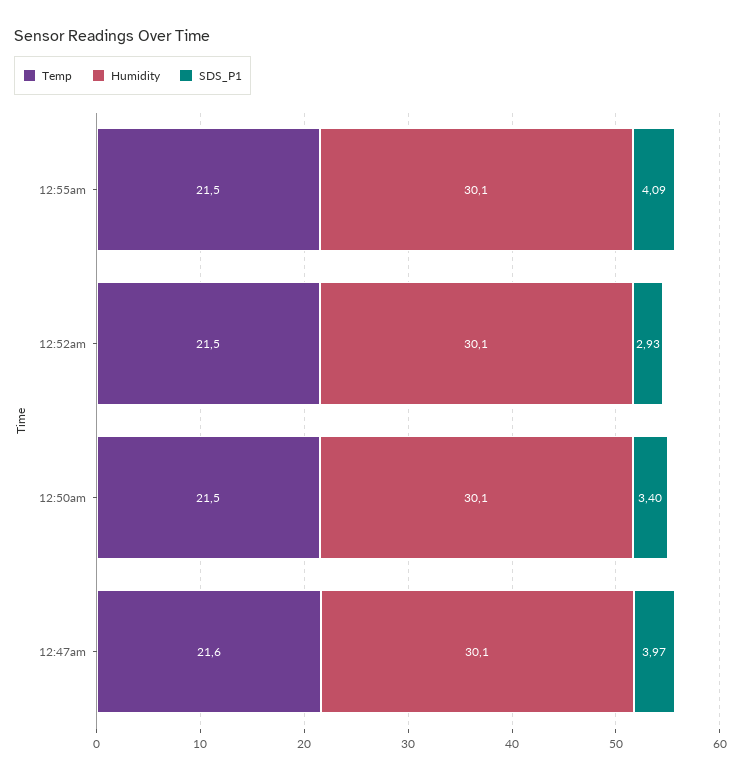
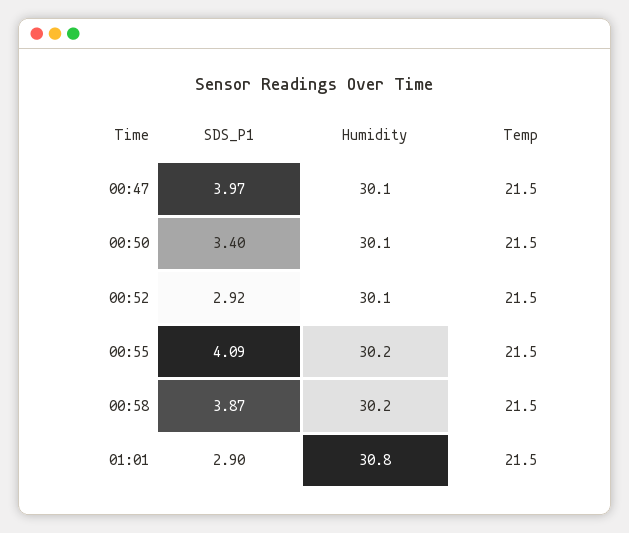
Humidity, 12:55am: 30.1 -> 30.2
SDS_P1, 12:52am: 2.93 -> 2.92
Temp, 12:47am: 21.6 -> 21.5
SDS_P1, 00:58: none -> 3.87
Humidity, 00:58: none -> 30.2
Temp, 00:58: none -> 21.5
SDS_P1, 01:01: none -> 2.9
Humidity, 01:01: none -> 30.8
Temp, 01:01: none -> 21.5

